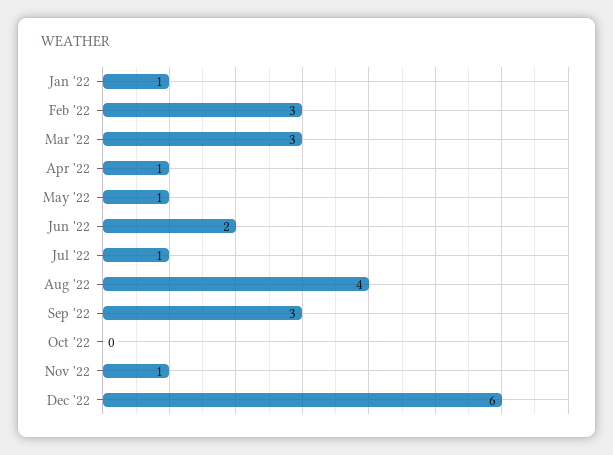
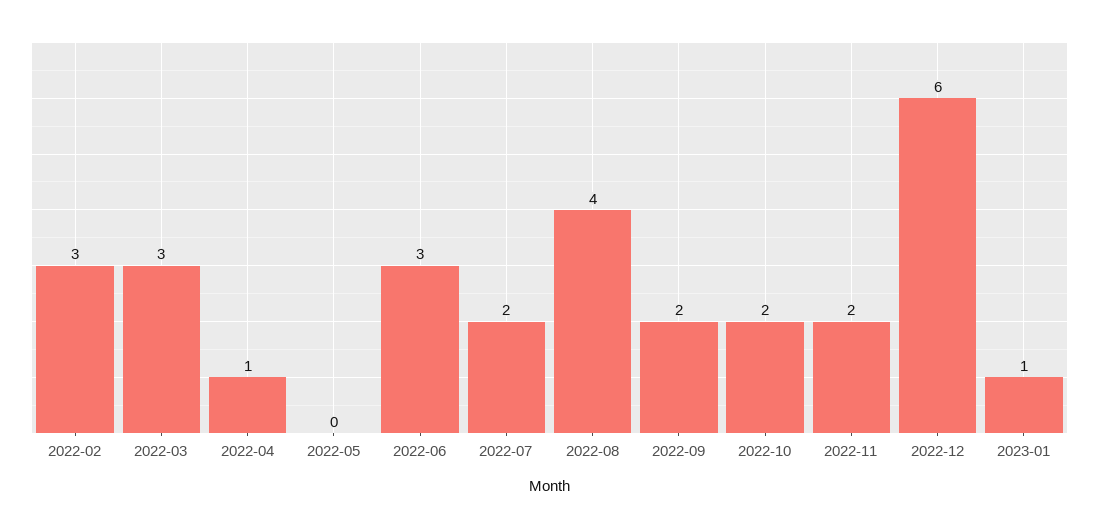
Jan '22: 1 -> none
May '22: 1 -> 0
Jun '22: 2 -> 3
Jul '22: 1 -> 2
Sep '22: 3 -> 2
Oct '22: 0 -> 2
Nov '22: 1 -> 2
2023-01: none -> 1

